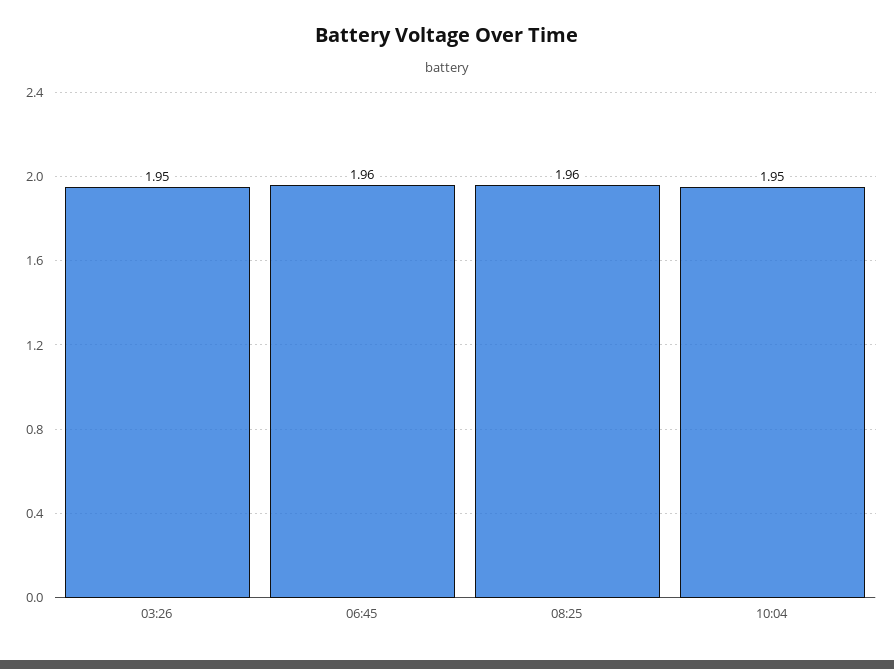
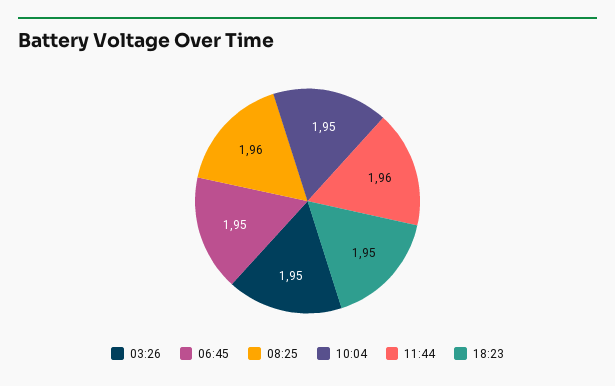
06:45: 1.96 -> 1.95
11:44: none -> 1.96
18:23: none -> 1.95

